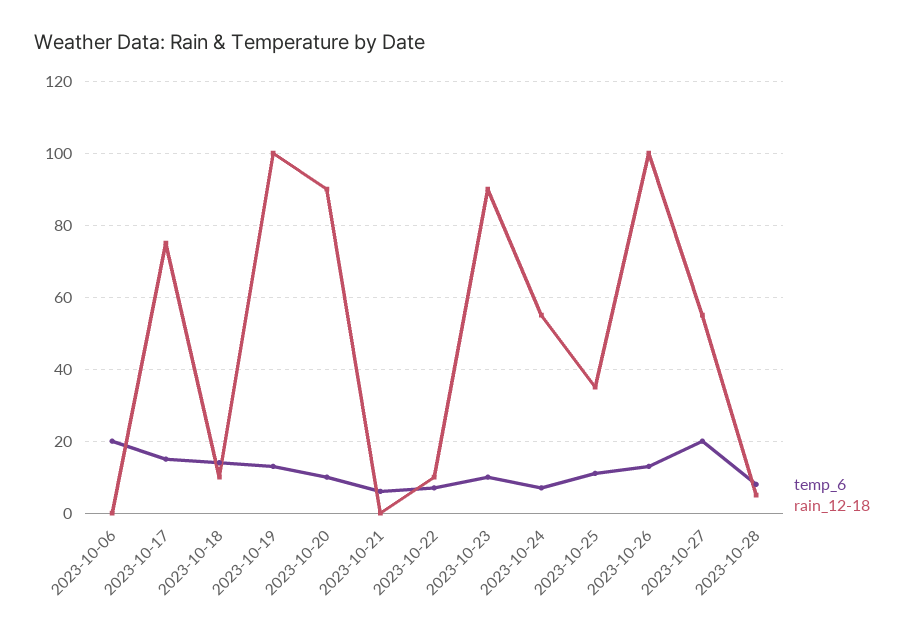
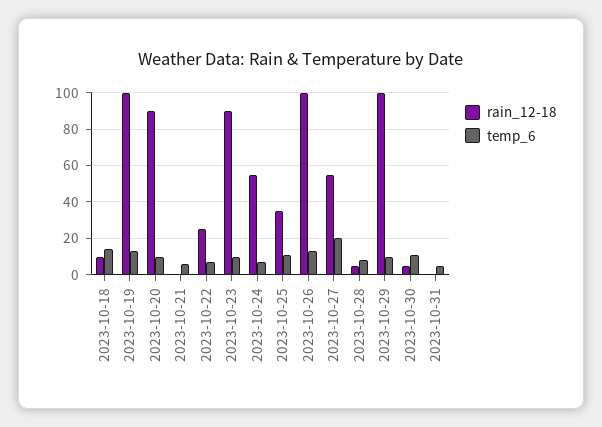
temp_6, 2023-10-06: 20 -> none
rain_12-18, 2023-10-06: 0 -> none
temp_6, 2023-10-17: 15 -> none
rain_12-18, 2023-10-17: 75 -> none
rain_12-18, 2023-10-22: 10 -> 25
rain_12-18, 2023-10-29: none -> 100
temp_6, 2023-10-29: none -> 10
rain_12-18, 2023-10-30: none -> 5
temp_6, 2023-10-30: none -> 10
rain_12-18, 2023-10-31: none -> 0
temp_6, 2023-10-31: none -> 5

